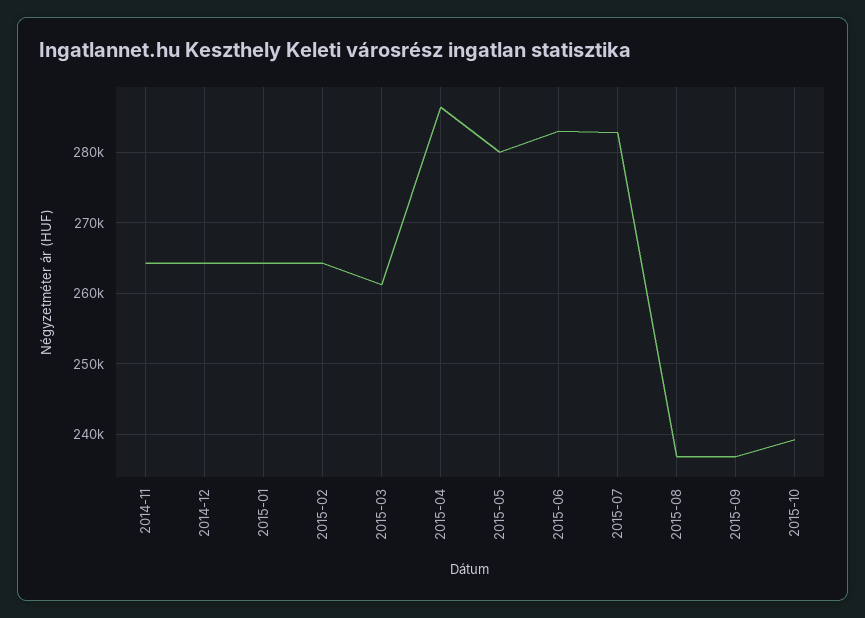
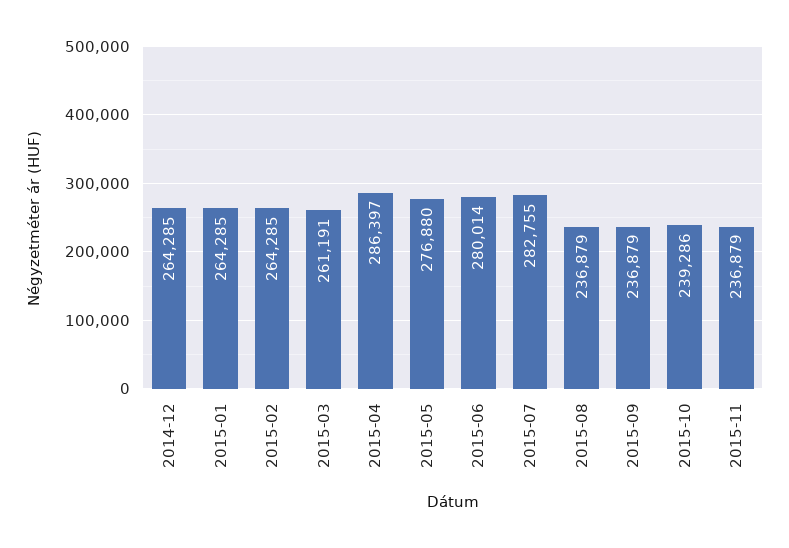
2014-11: 264000 -> none
2015-05: 280000 -> 276880
2015-06: 283000 -> 280014
2015-11: none -> 236879

